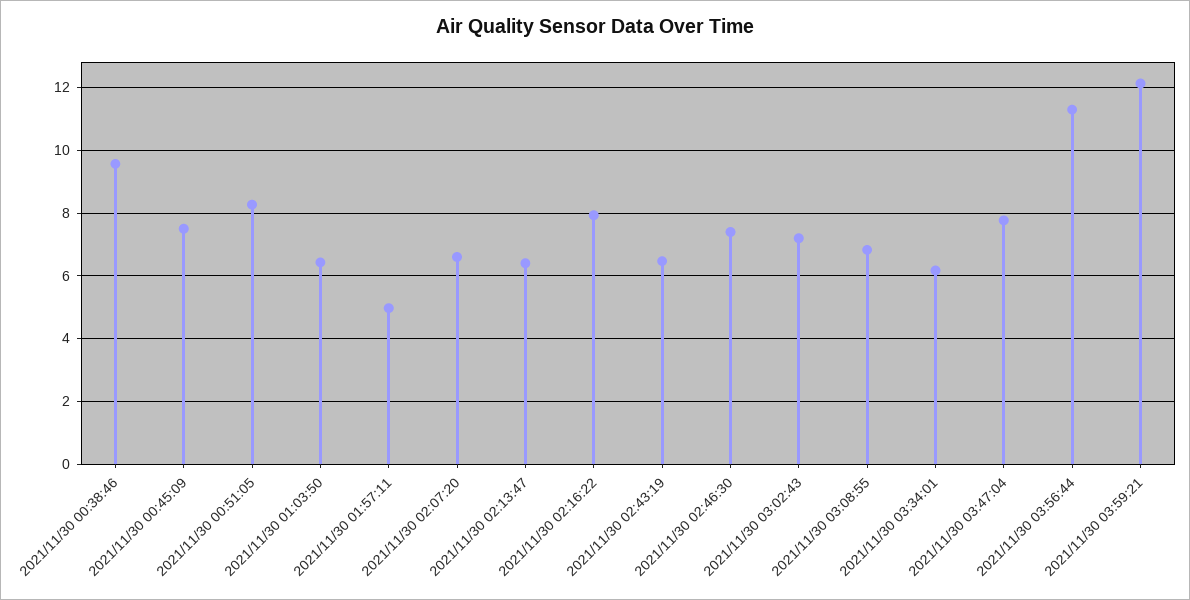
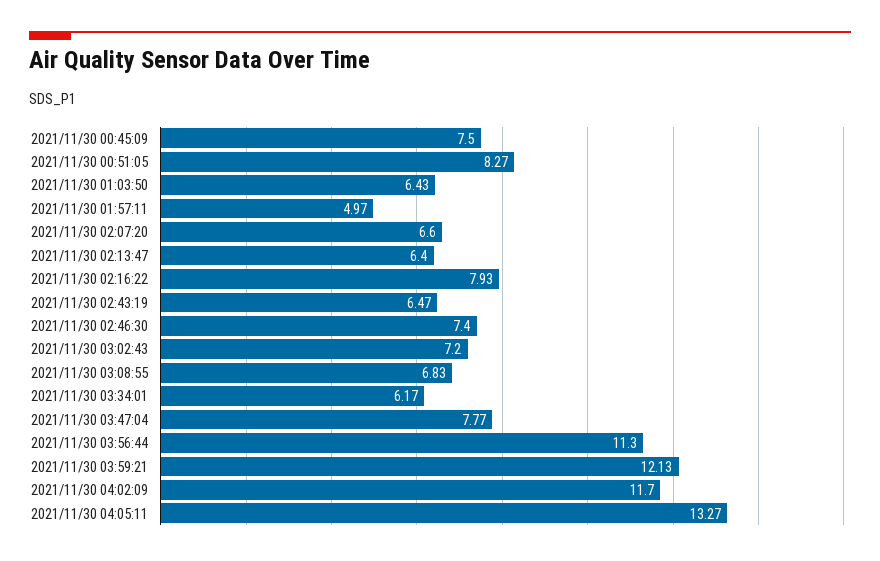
2021/11/30 00:38:46: 9.6 -> none
2021/11/30 04:02:09: none -> 11.7
2021/11/30 04:05:11: none -> 13.27

